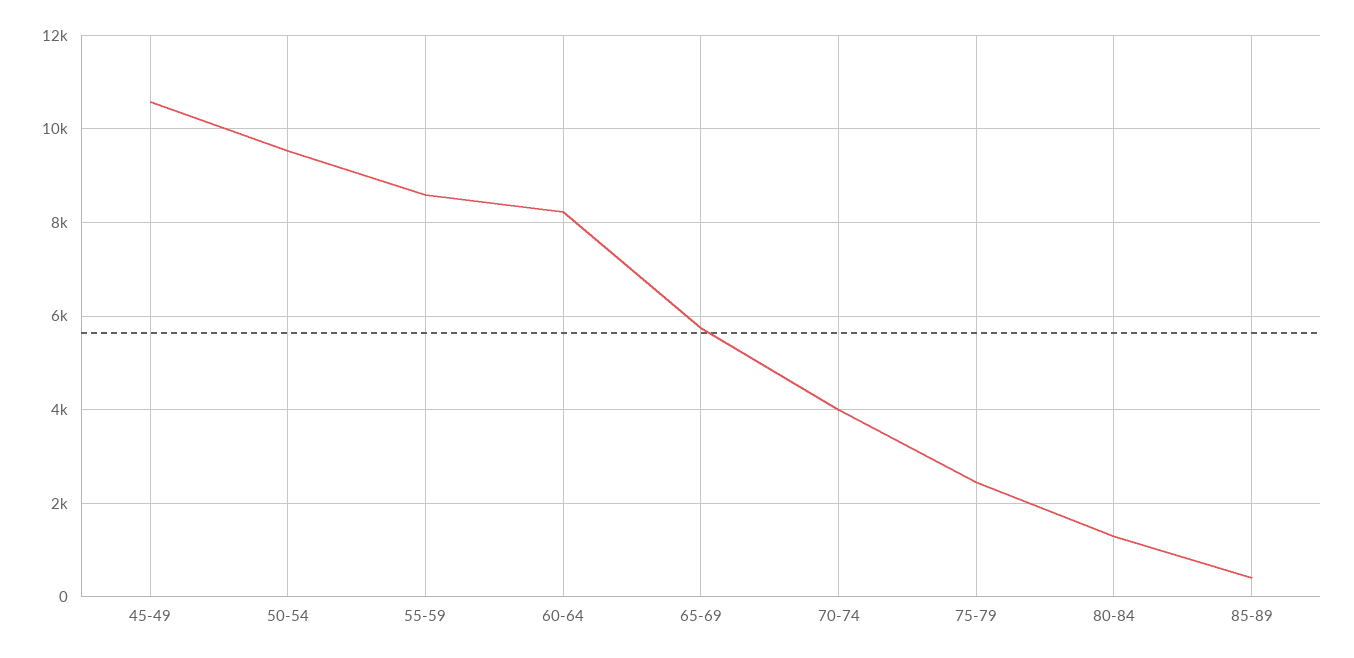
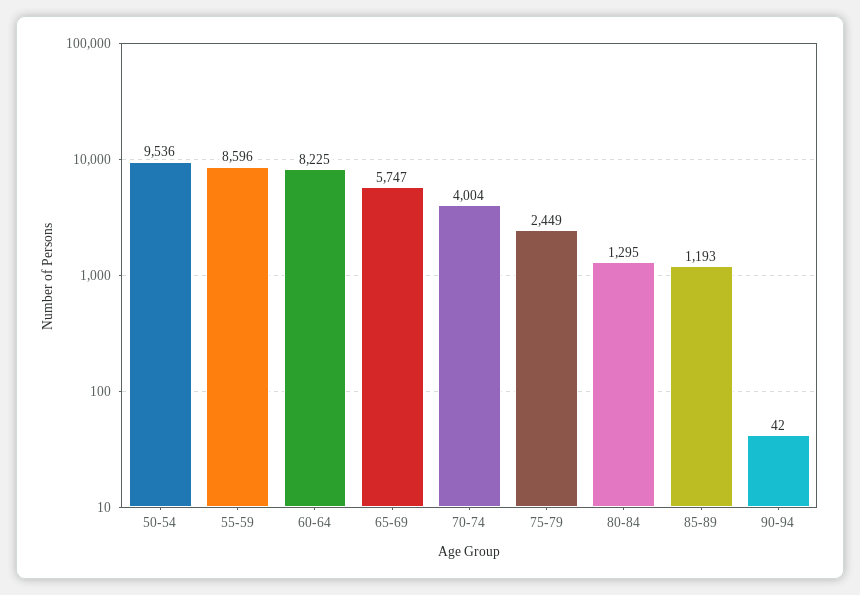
45-49: 10600 -> none
85-89: 400 -> 1193
90-94: none -> 42

